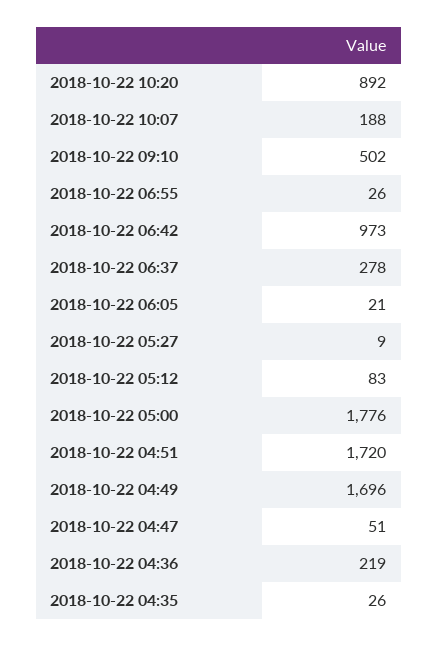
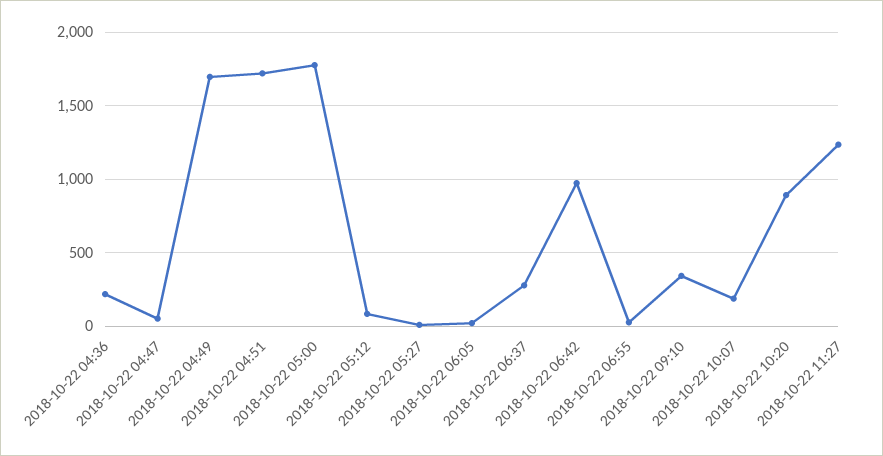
2018-10-22 09:10: 502 -> 350
2018-10-22 04:35: 26 -> none
2018-10-22 11:27: none -> 1250

